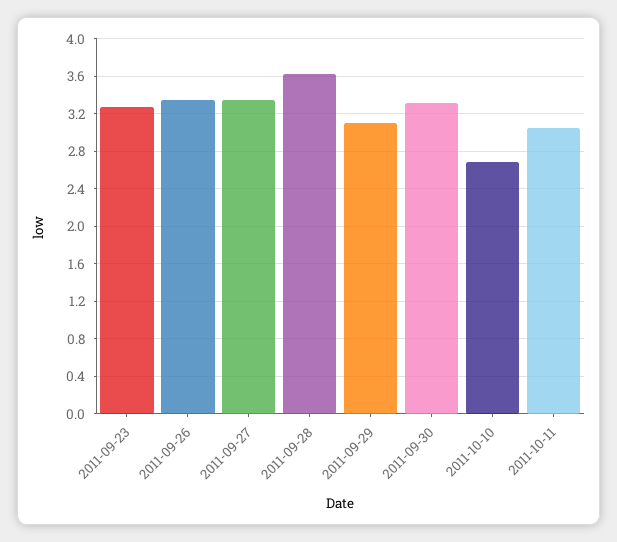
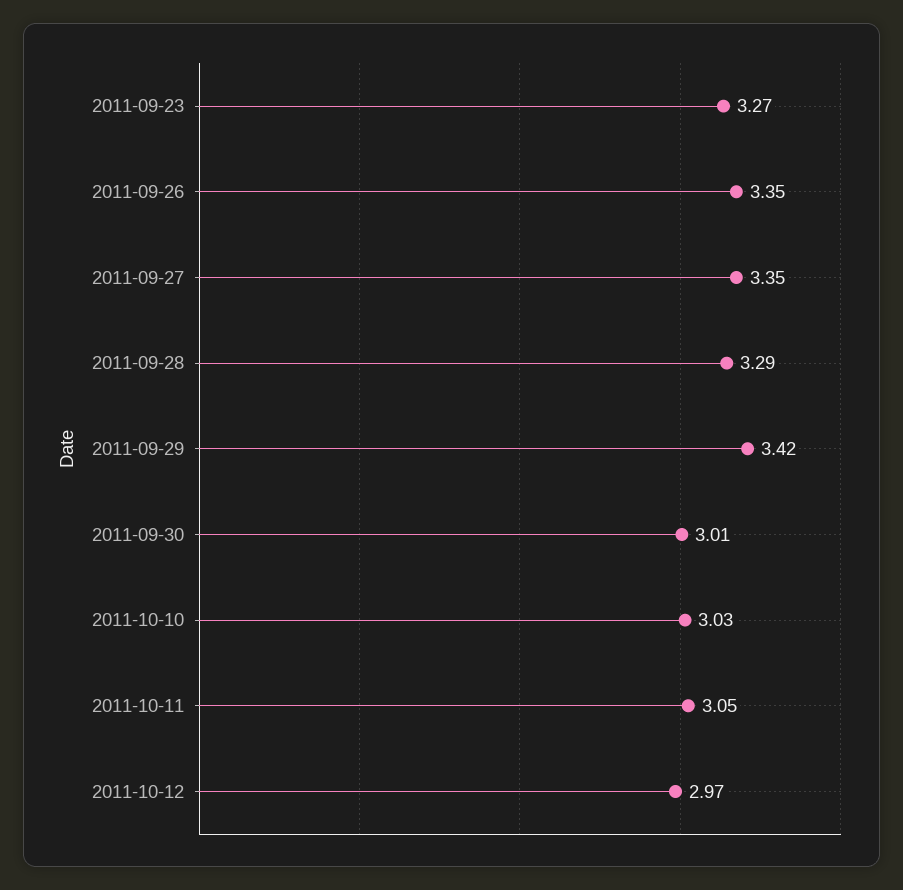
2011-09-28: 3.6 -> 3.29
2011-09-29: 3.1 -> 3.42
2011-09-30: 3.3 -> 3.01
2011-10-10: 2.7 -> 3.03
2011-10-12: none -> 2.97

